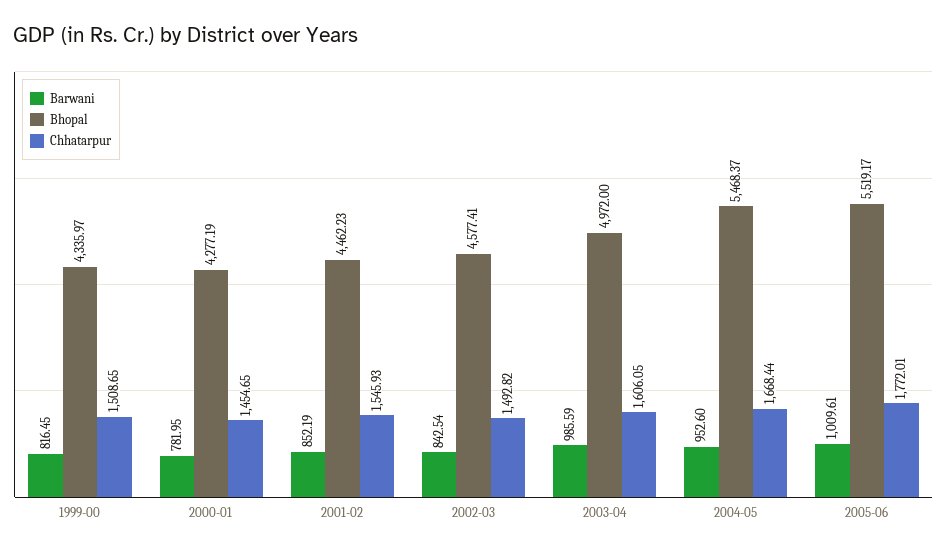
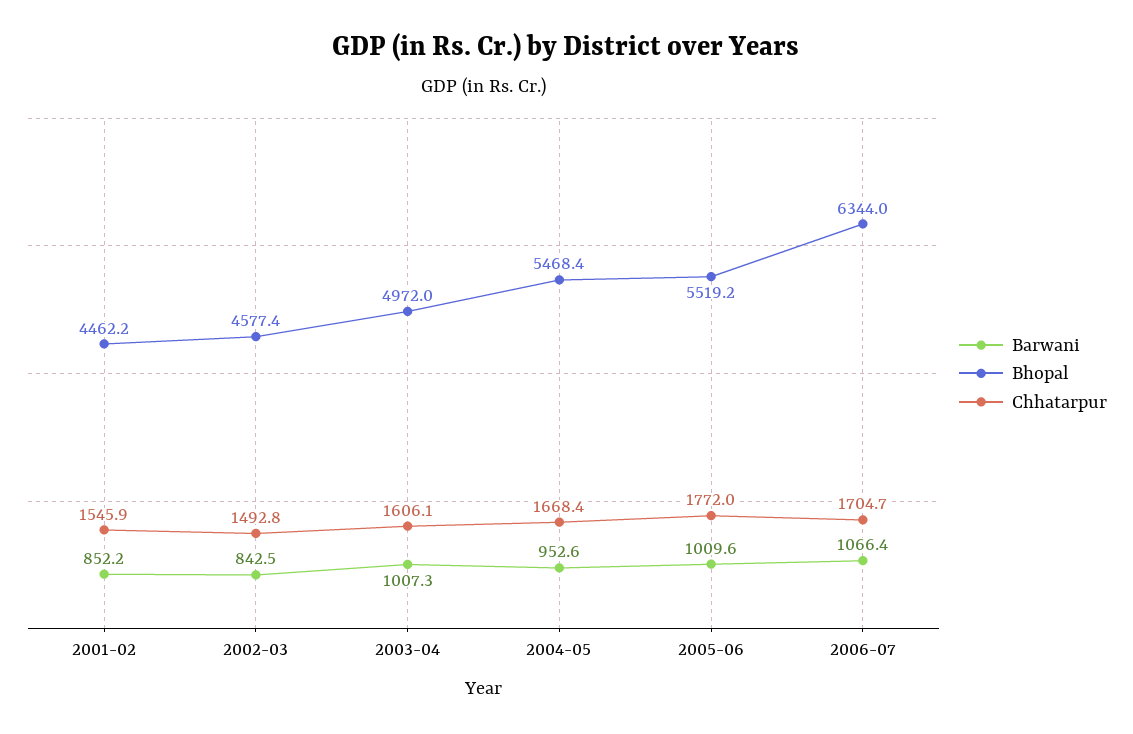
Barwani, 1999-00: 816.45 -> none
Bhopal, 1999-00: 4335.97 -> none
Chhatarpur, 1999-00: 1508.65 -> none
Barwani, 2000-01: 781.95 -> none
Bhopal, 2000-01: 4277.19 -> none
Chhatarpur, 2000-01: 1454.65 -> none
Barwani, 2003-04: 985.59 -> 1007.3
Barwani, 2006-07: none -> 1066.4
Bhopal, 2006-07: none -> 6344
Chhatarpur, 2006-07: none -> 1704.7

